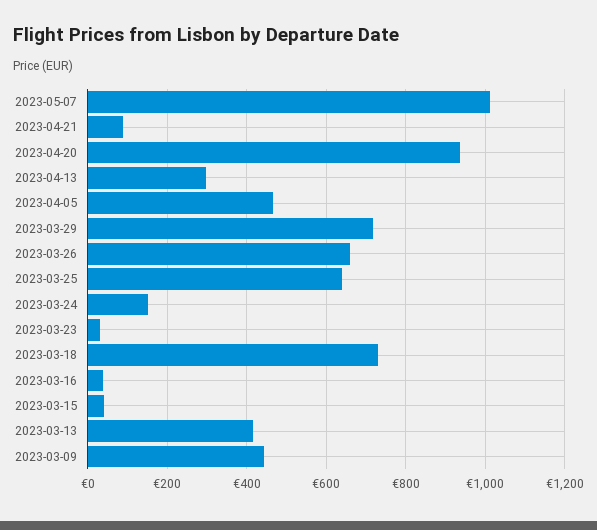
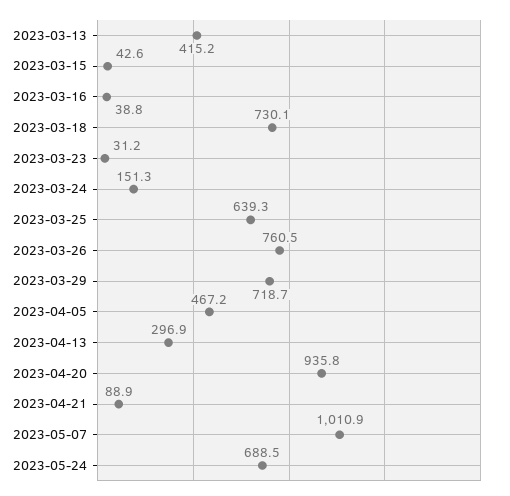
2023-03-26: 660 -> 760.5
2023-03-09: 440 -> none
2023-05-24: none -> 688.5

